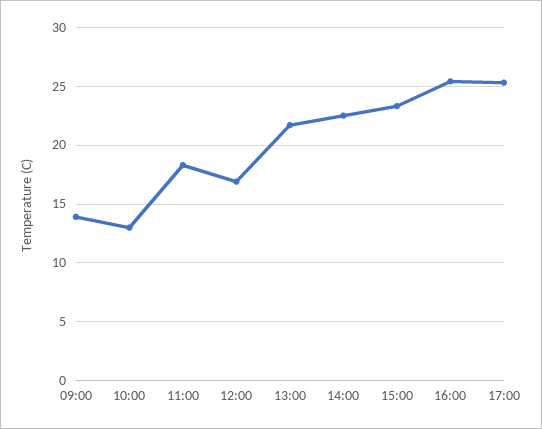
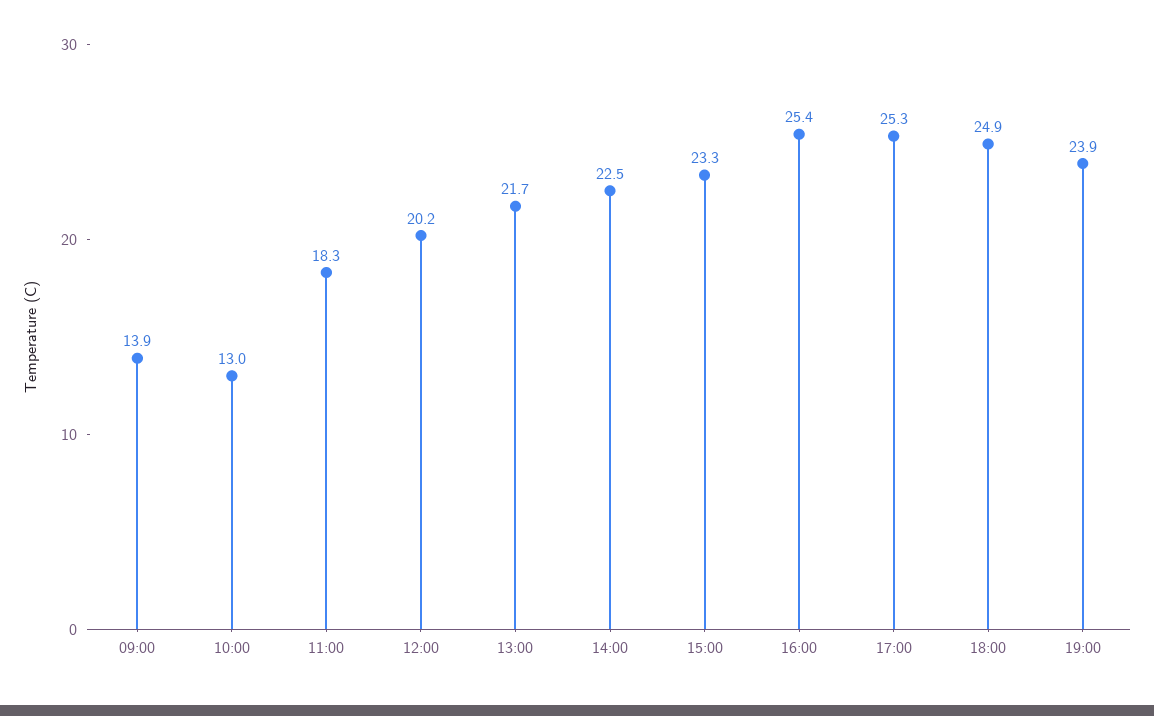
12:00: 17 -> 20.2
18:00: none -> 24.9
19:00: none -> 23.9

